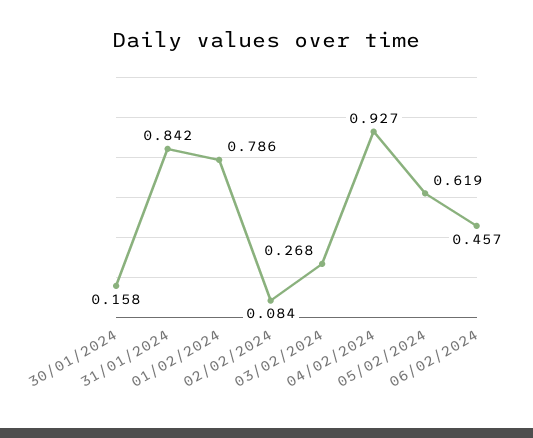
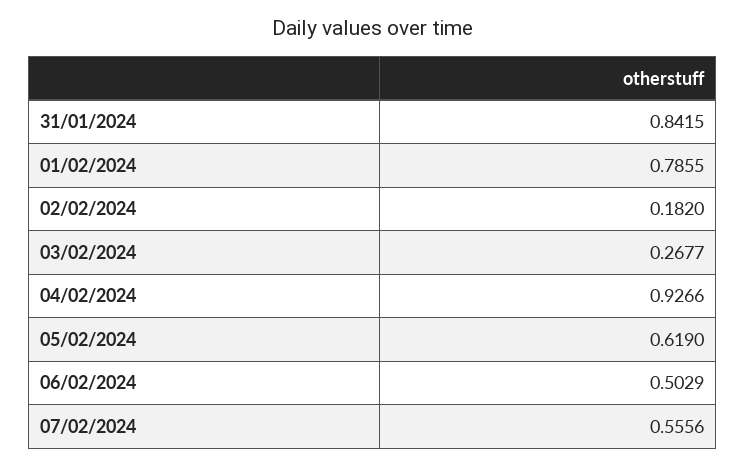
30/01/2024: 0.158 -> none
02/02/2024: 0.084 -> 0.182
06/02/2024: 0.457 -> 0.5029
07/02/2024: none -> 0.5556

